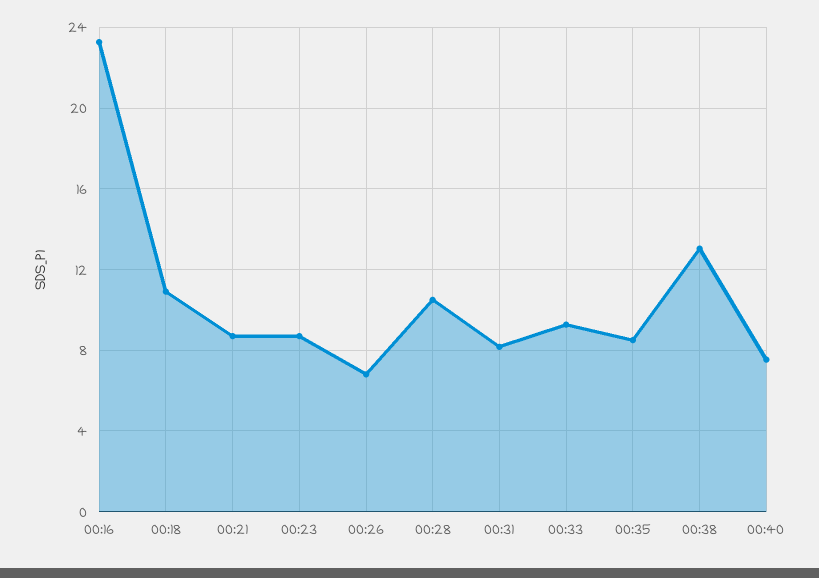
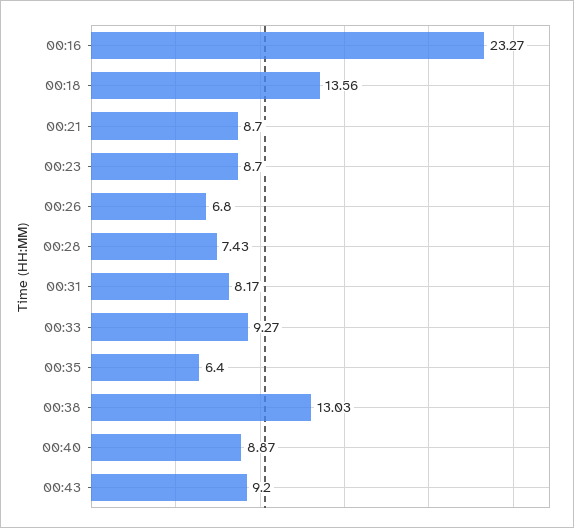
00:18: 11 -> 13.56
00:28: 10.5 -> 7.43
00:35: 8.5 -> 6.4
00:40: 7.5 -> 8.87
00:43: none -> 9.2

